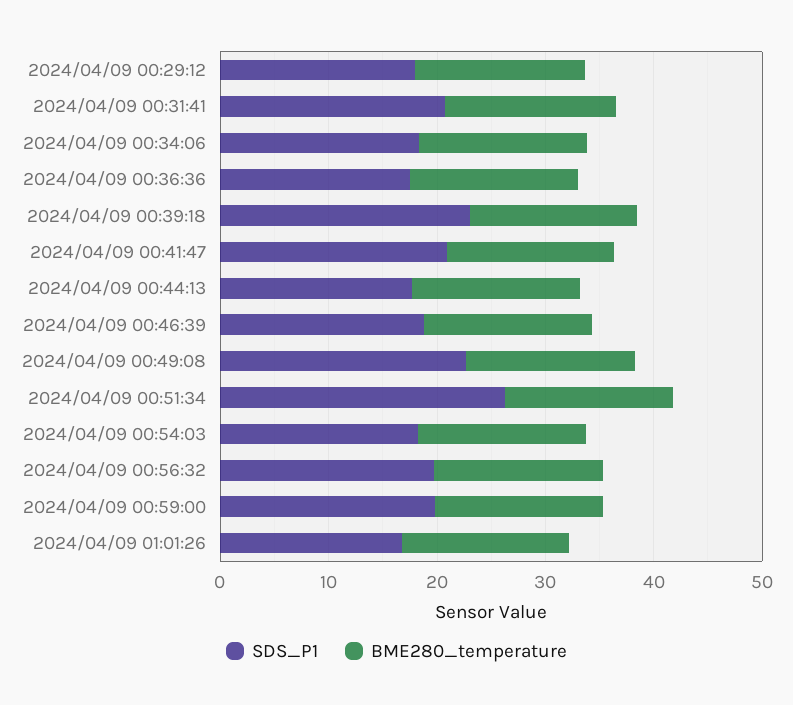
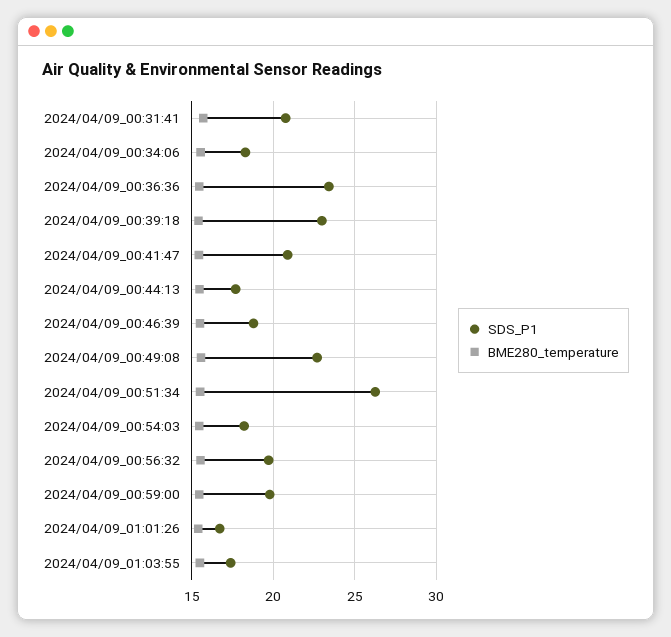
SDS_P1, 2024/04/09 00:29:12: 18 -> none
BME280_temperature, 2024/04/09 00:29:12: 16 -> none
SDS_P1, 2024/04/09 00:36:36: 18 -> 23.5
SDS_P1, 2024/04/09_01:03:55: none -> 17.5
BME280_temperature, 2024/04/09_01:03:55: none -> 15.5

